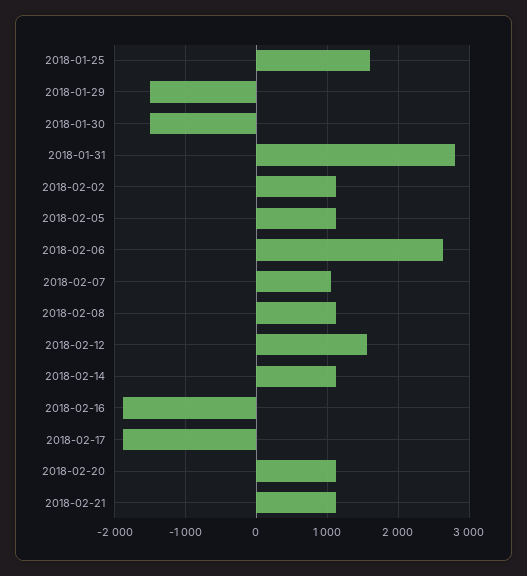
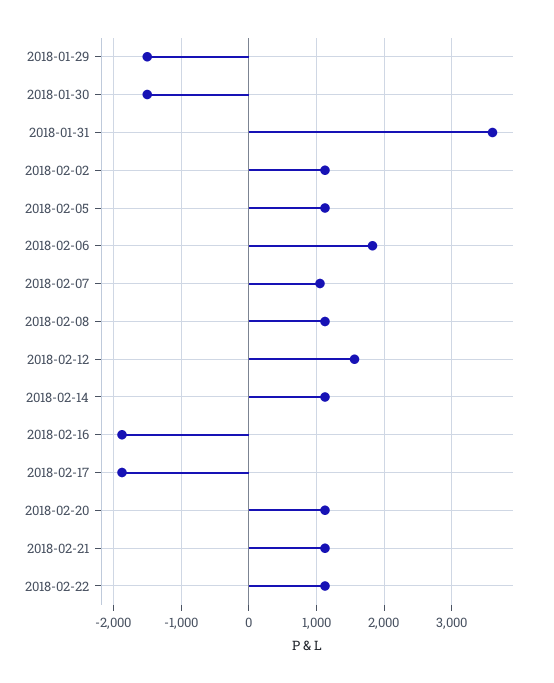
2018-01-25: 1600 -> none
2018-01-31: 2800 -> 3600
2018-02-06: 2600 -> 1800
2018-02-22: none -> 1100

